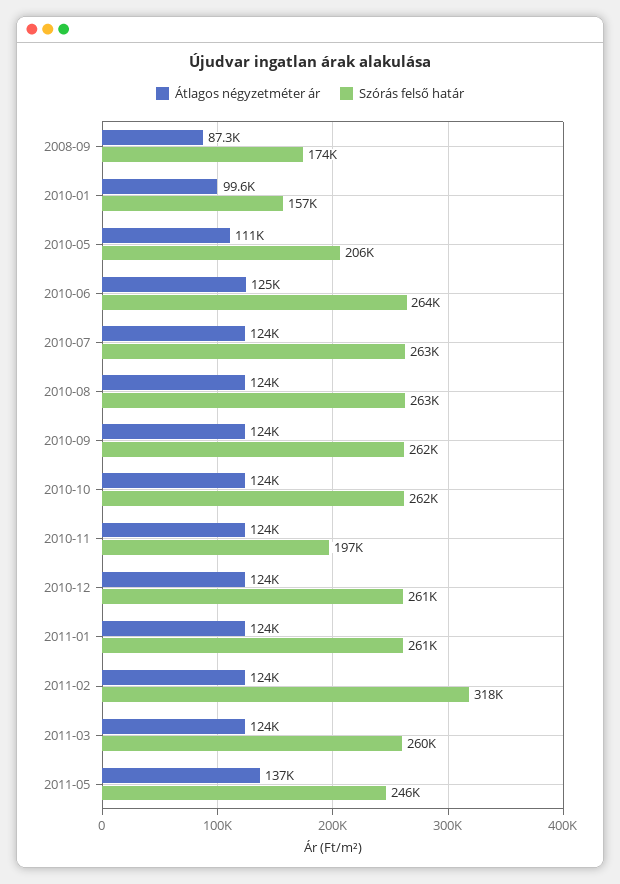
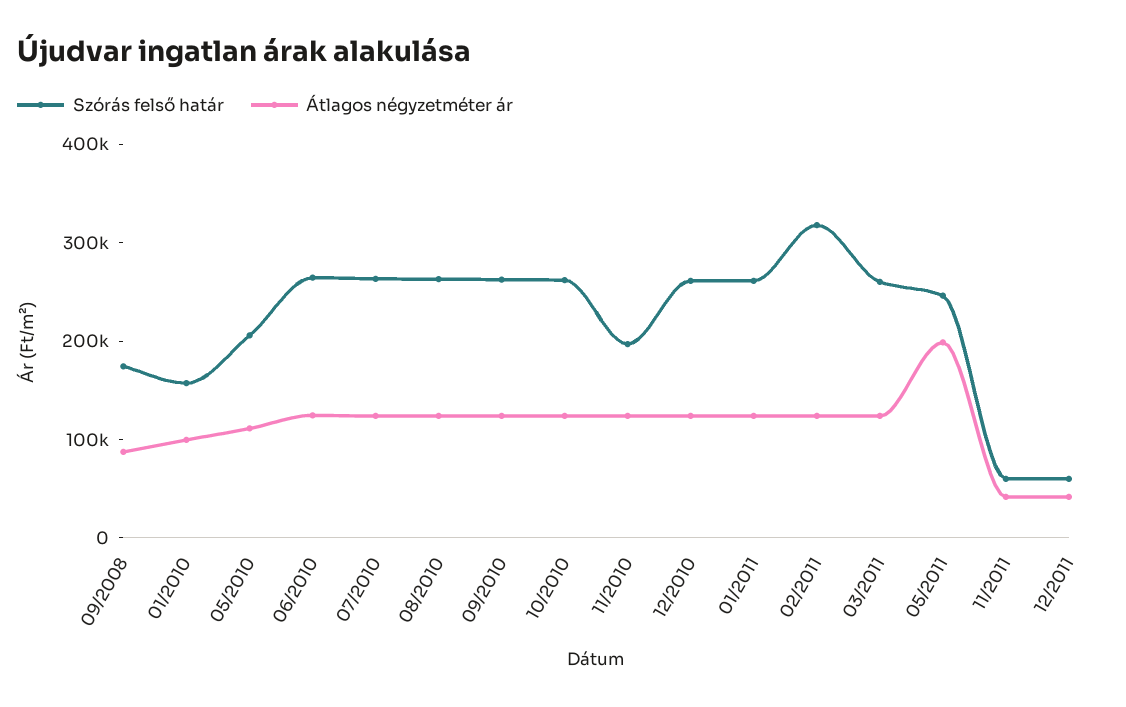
Átlagos négyzetméter ár, 2011-05: 137000 -> 200000
Szórás felső határ, 11/2011: none -> 60000
Átlagos négyzetméter ár, 11/2011: none -> 40000
Szórás felső határ, 12/2011: none -> 60000
Átlagos négyzetméter ár, 12/2011: none -> 40000

